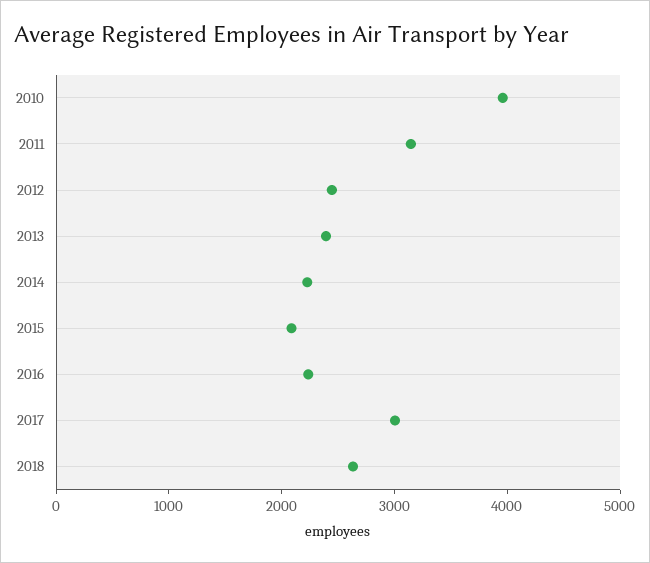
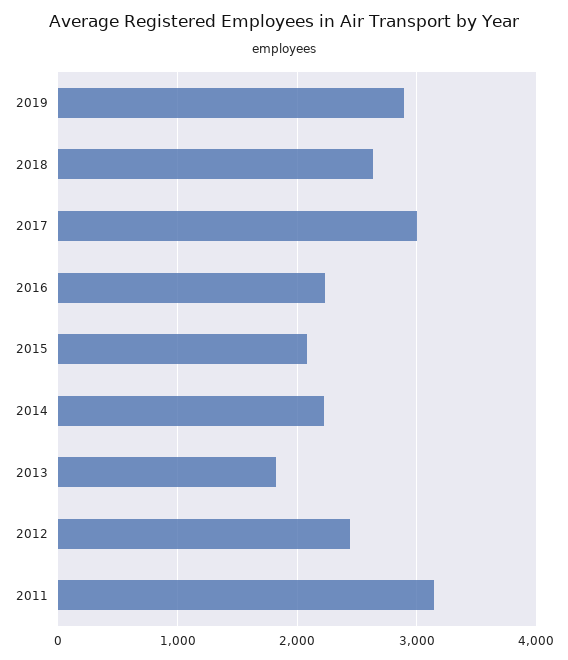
2010: 4000 -> none
2013: 2400 -> 1800
2019: none -> 2900

